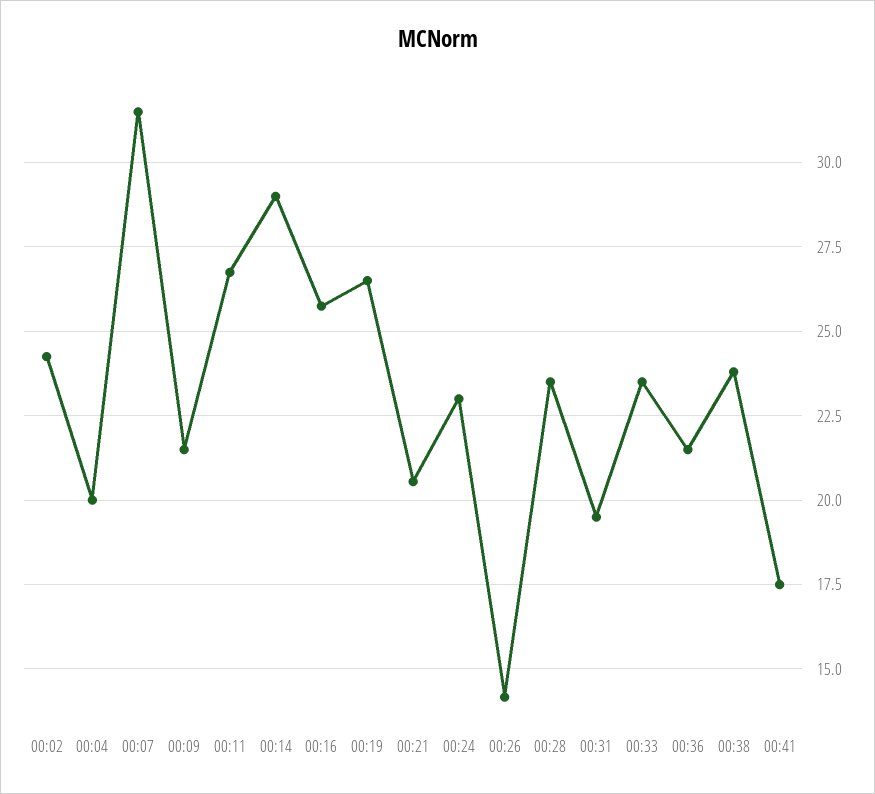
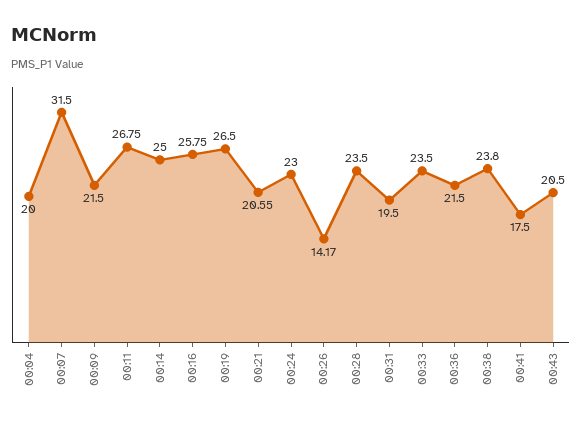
00:02: 24.25 -> none
00:14: 29 -> 25
00:43: none -> 20.5

